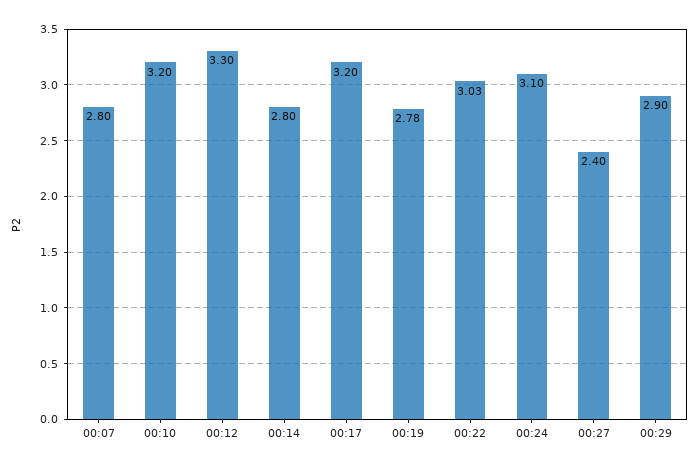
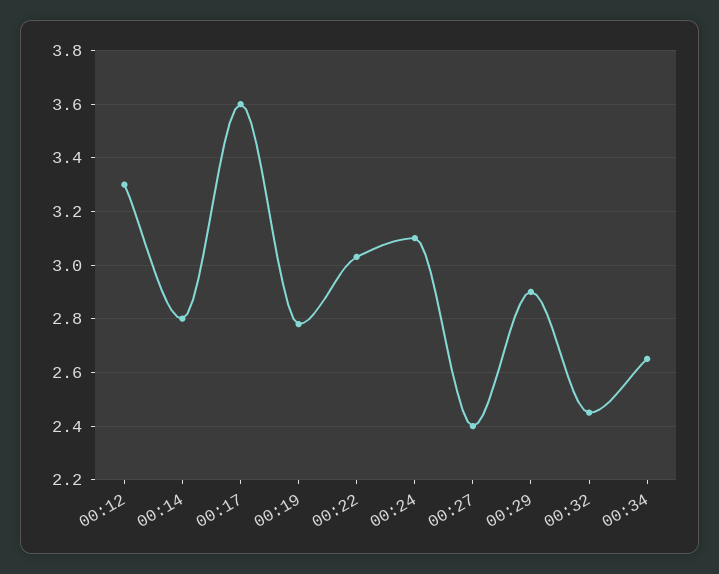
00:07: 2.8 -> none
00:10: 3.2 -> none
00:17: 3.2 -> 3.6
00:32: none -> 2.45
00:34: none -> 2.65

